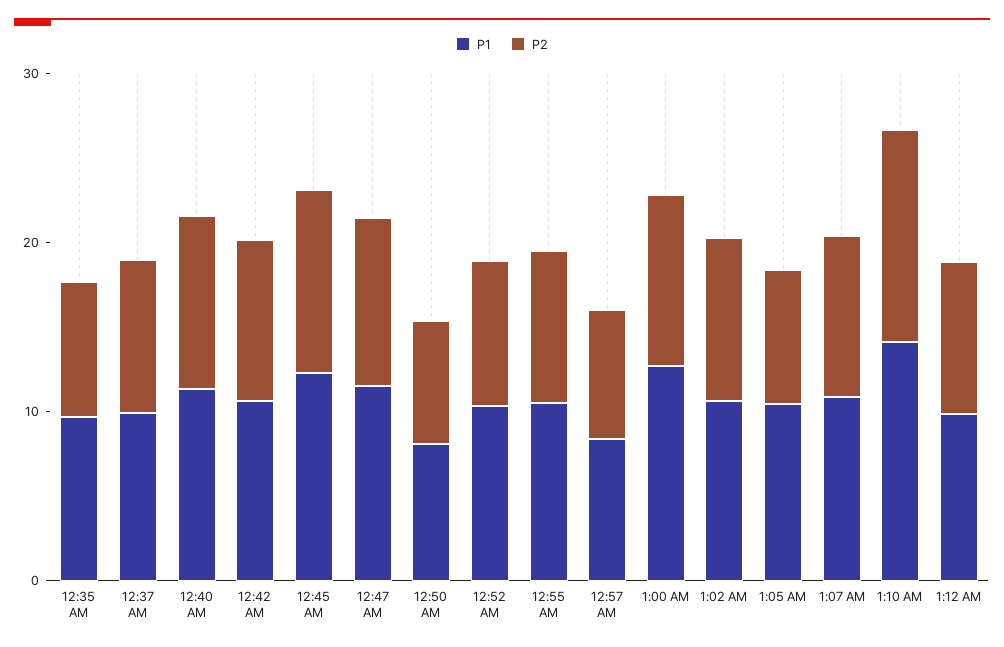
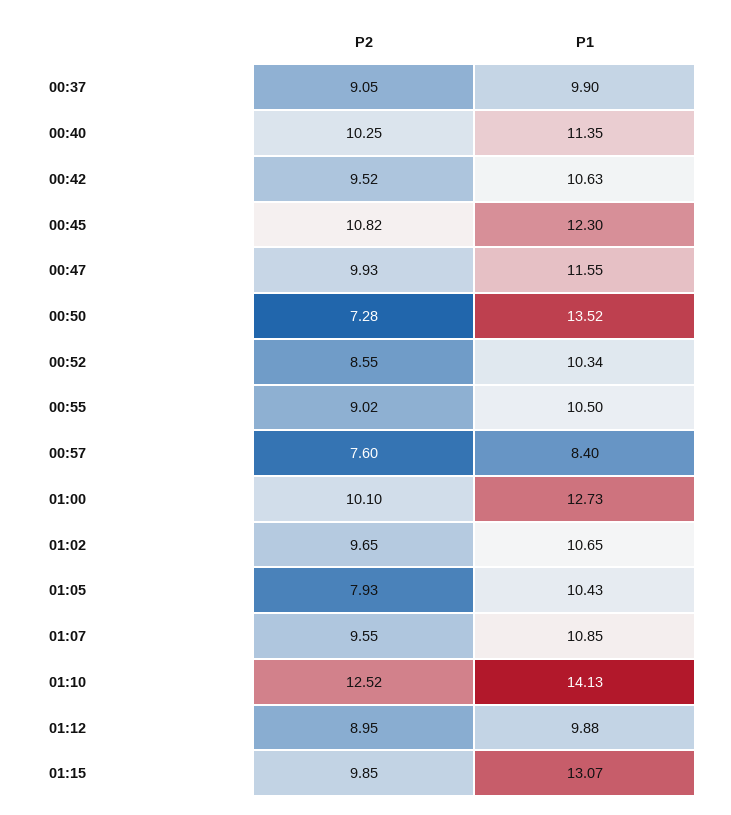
P1, 12:35 AM: 10 -> none
P2, 12:35 AM: 8 -> none
P1, 12:50 AM: 8 -> 13.52
P2, 01:15: none -> 9.85
P1, 01:15: none -> 13.07

